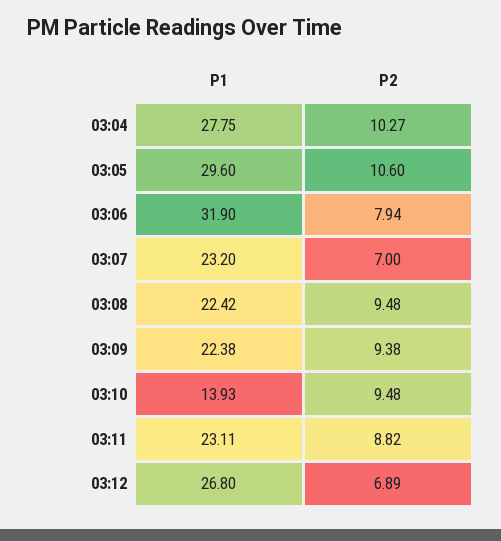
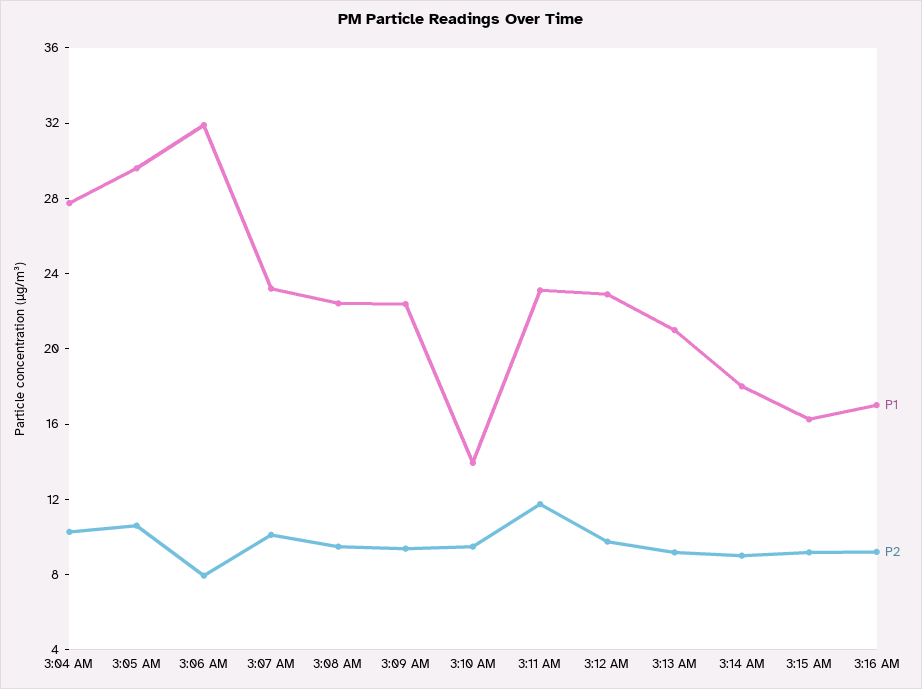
P2, 03:07: 7 -> 10
P2, 03:11: 8.82 -> 12
P1, 03:12: 26.8 -> 23
P2, 03:12: 6.89 -> 10
P1, 3:13 AM: none -> 21
P2, 3:13 AM: none -> 9
P1, 3:14 AM: none -> 18
P2, 3:14 AM: none -> 9
P1, 3:15 AM: none -> 16
P2, 3:15 AM: none -> 9
P1, 3:16 AM: none -> 17
P2, 3:16 AM: none -> 9

